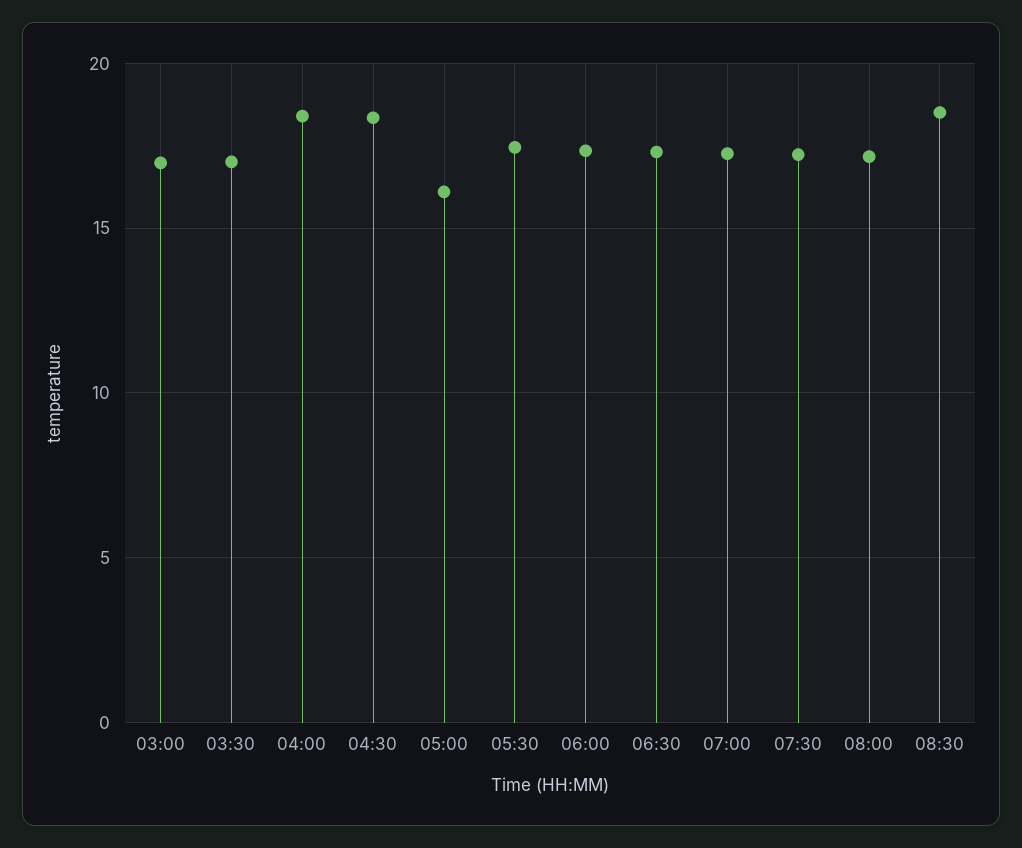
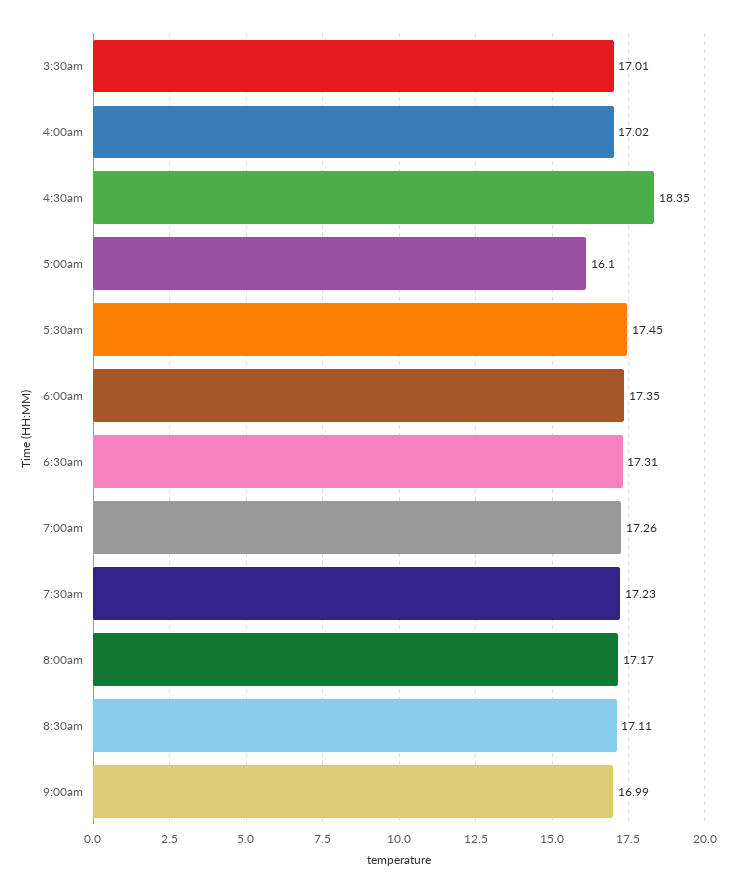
03:00: 17 -> none
04:00: 18.5 -> 17.02
08:30: 18.5 -> 17.11
9:00am: none -> 16.99

